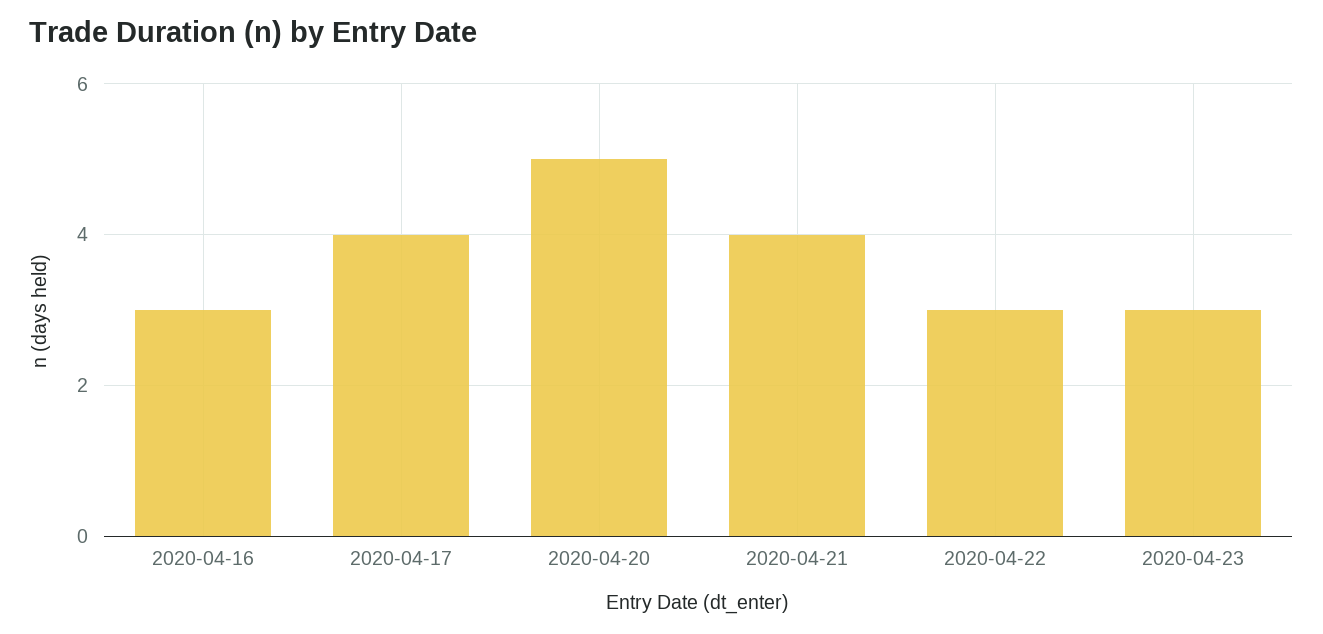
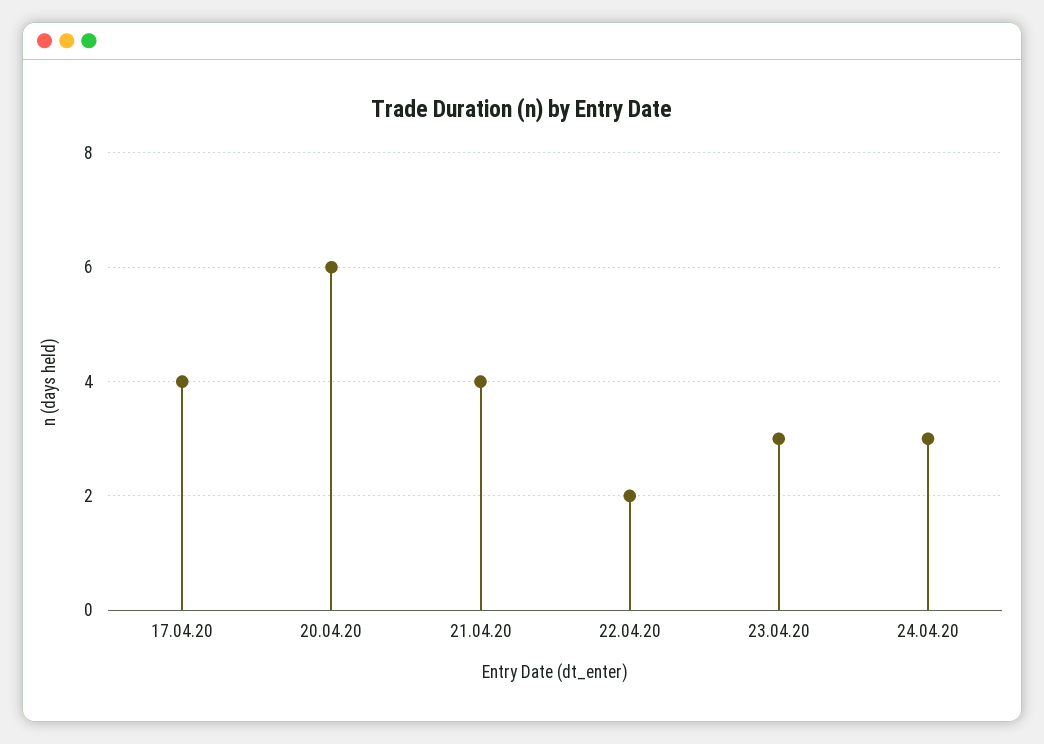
2020-04-16: 3 -> none
2020-04-20: 5 -> 6
2020-04-22: 3 -> 2
24.04.20: none -> 3

